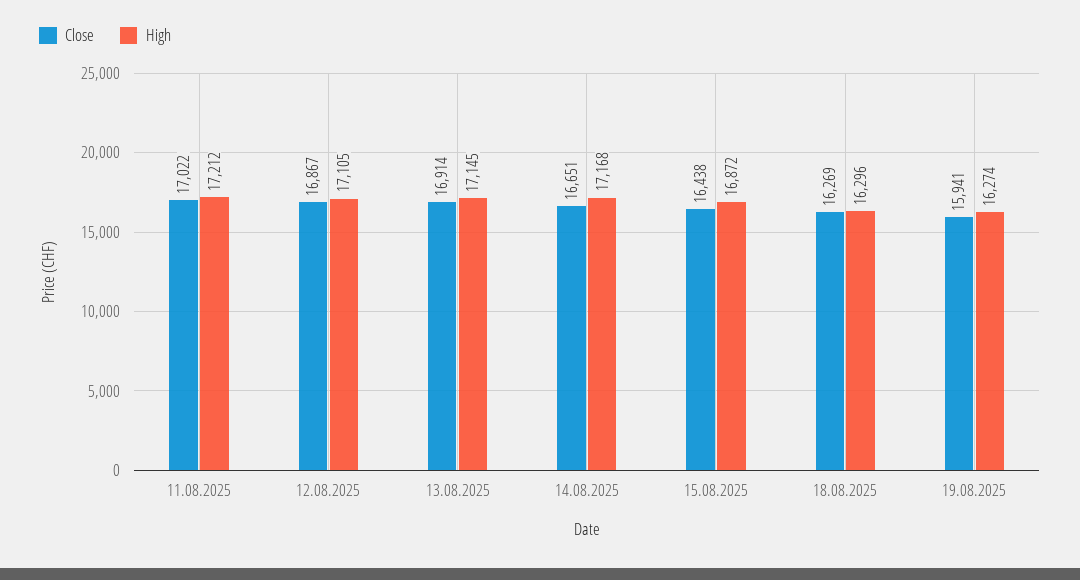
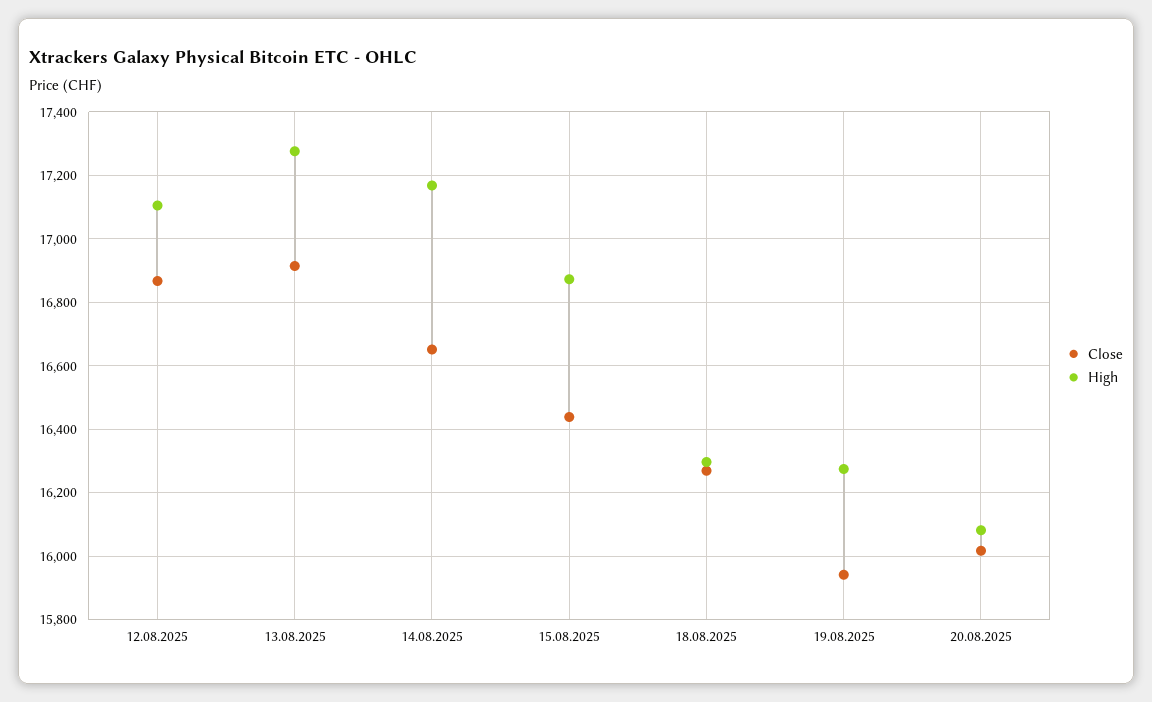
Close, 11.08.2025: 17022 -> none
High, 11.08.2025: 17212 -> none
High, 13.08.2025: 17145 -> 17280
Close, 20.08.2025: none -> 16020
High, 20.08.2025: none -> 16080

